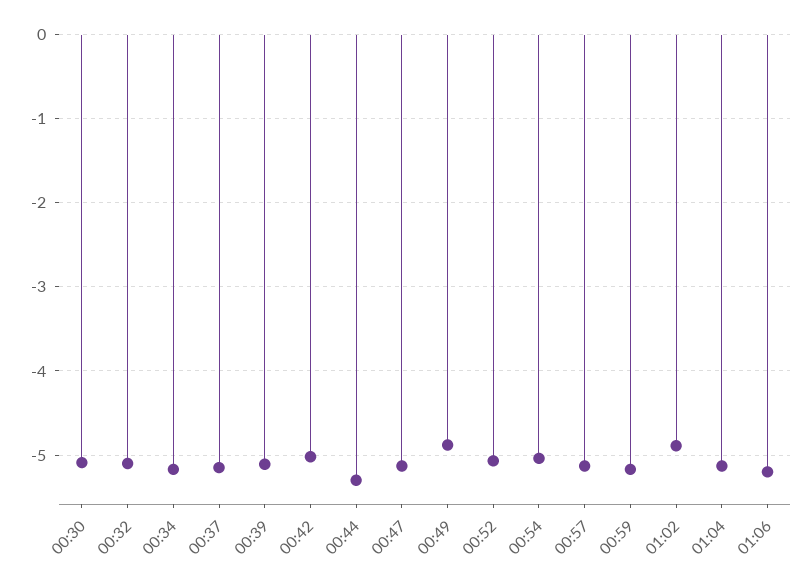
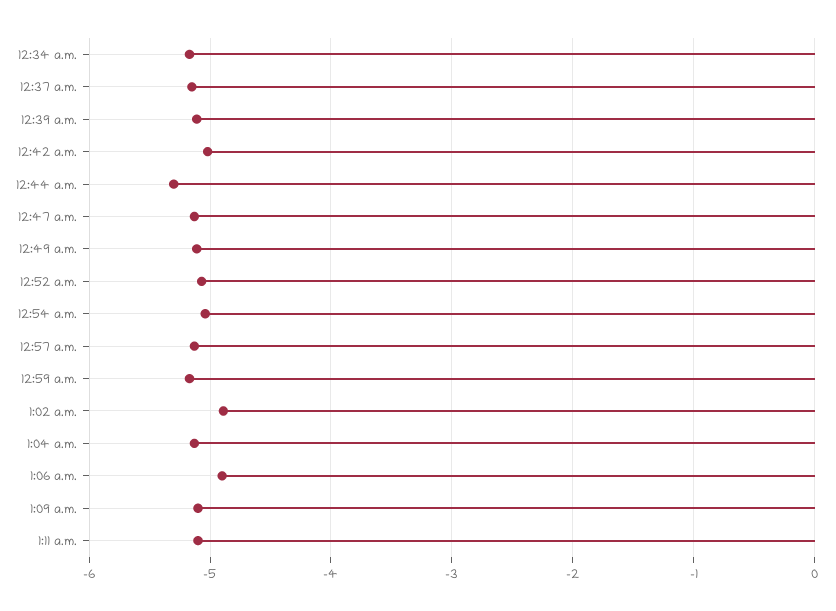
00:30: -5.1 -> none
00:32: -5.1 -> none
00:49: -4.9 -> -5.1
01:06: -5.2 -> -4.9
1:09 a.m.: none -> -5.1
1:11 a.m.: none -> -5.1

